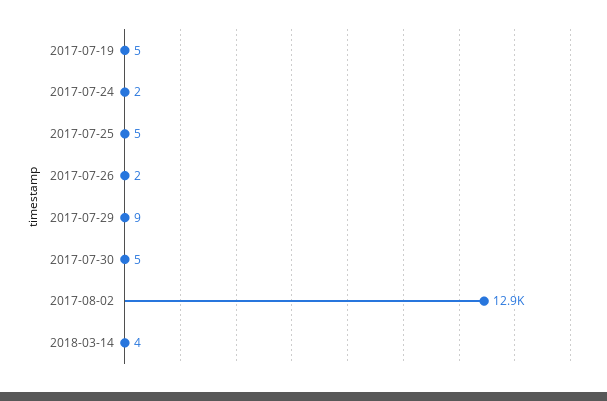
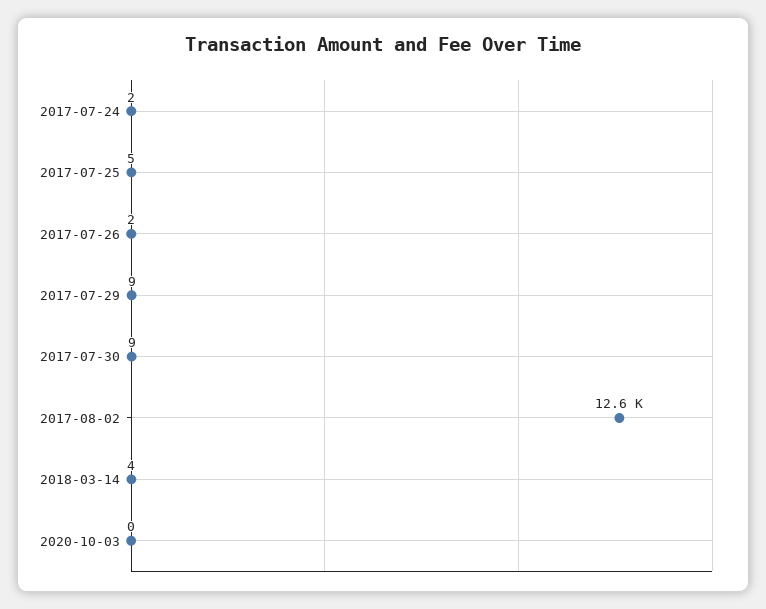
2017-07-19: 5 -> none
2017-07-30: 5 -> 9
2017-08-02: 12900 -> 12600
2020-10-03: none -> 0

